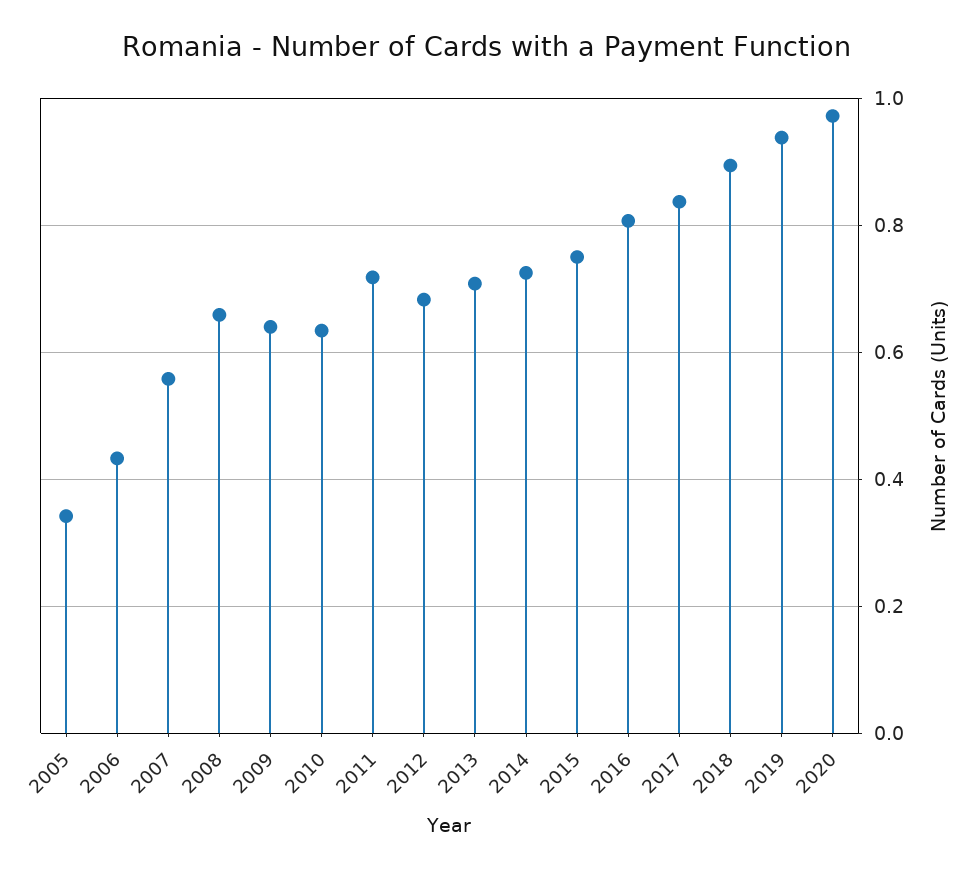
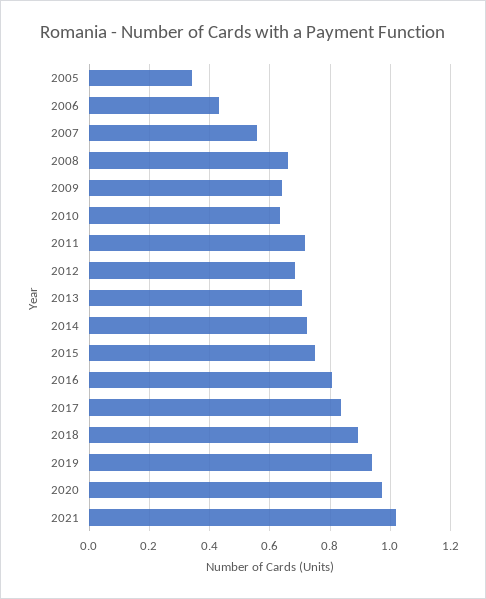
2021: none -> 1.02

